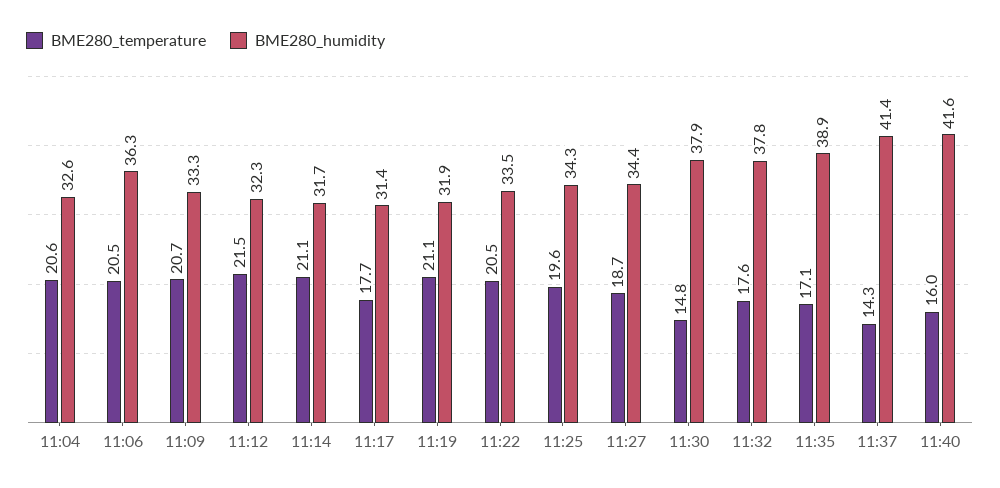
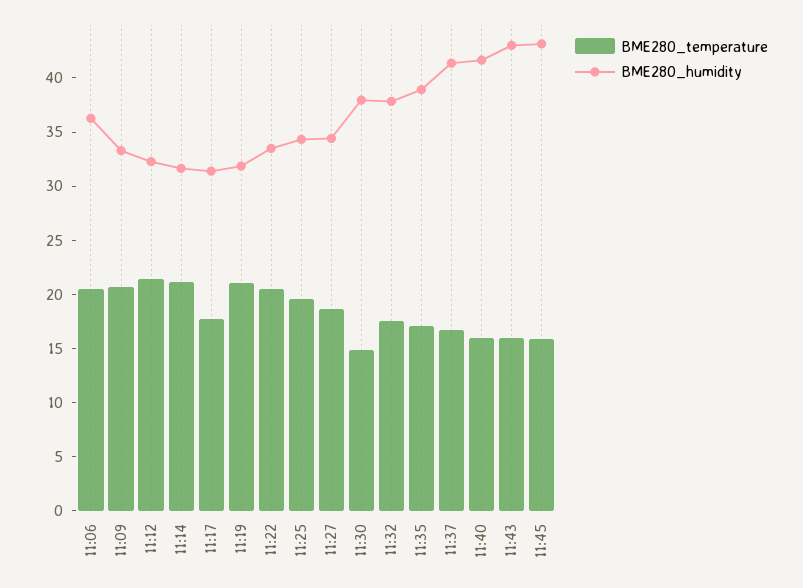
BME280_temperature, 11:04: 20.6 -> none
BME280_humidity, 11:04: 32.6 -> none
BME280_temperature, 11:37: 14.3 -> 17
BME280_temperature, 11:43: none -> 16
BME280_humidity, 11:43: none -> 43
BME280_temperature, 11:45: none -> 16
BME280_humidity, 11:45: none -> 43

